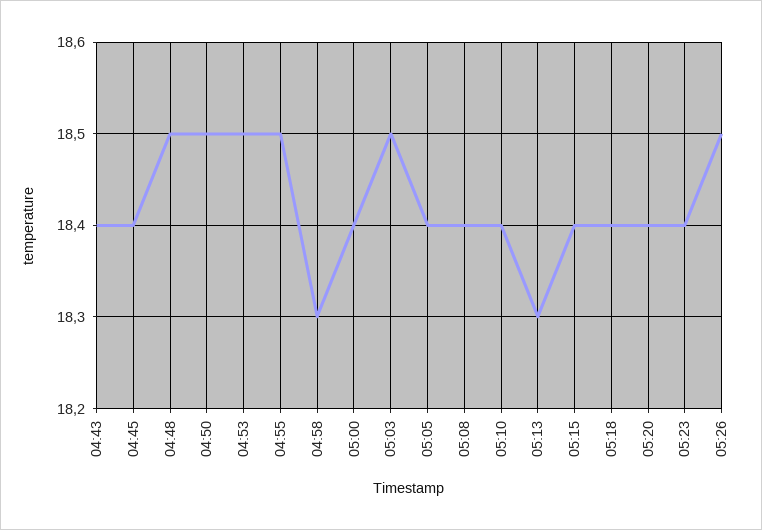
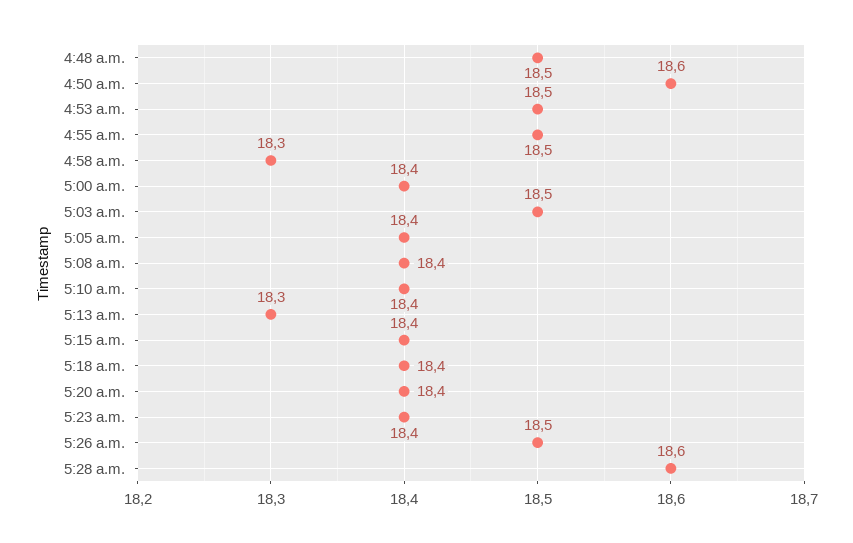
04:43: 18.4 -> none
04:45: 18.4 -> none
04:50: 18.5 -> 18.6
5:28 a.m.: none -> 18.6

